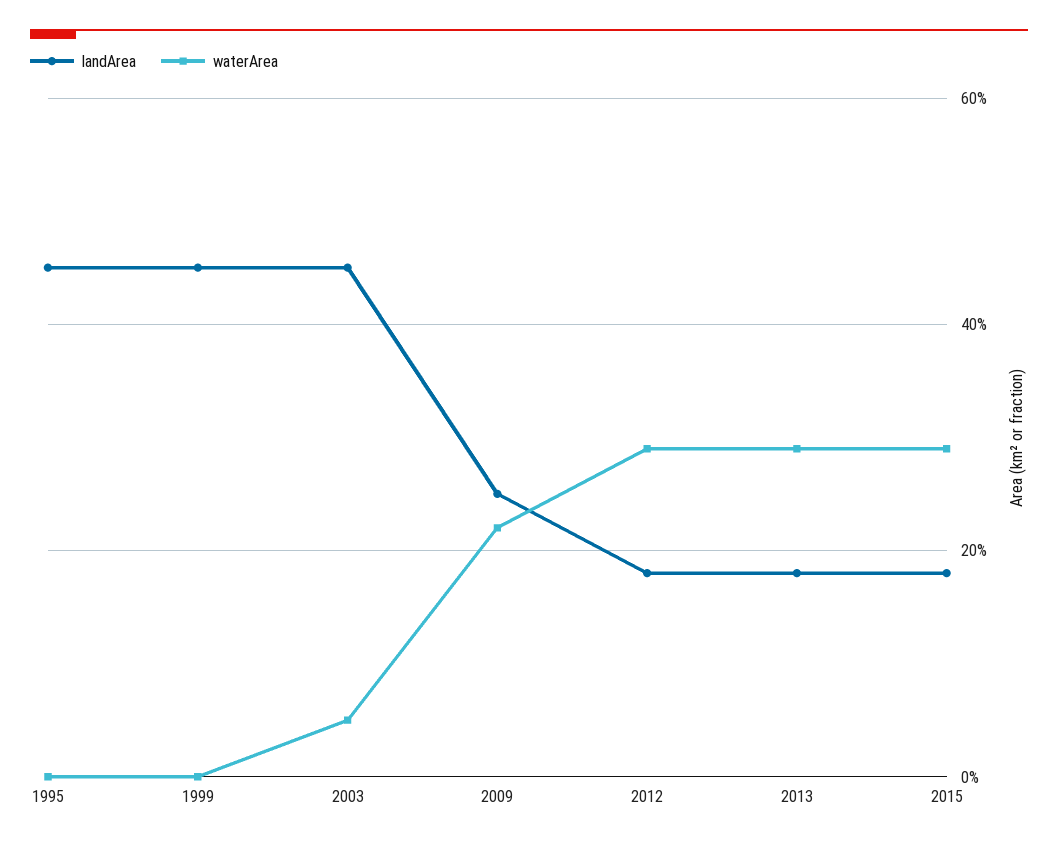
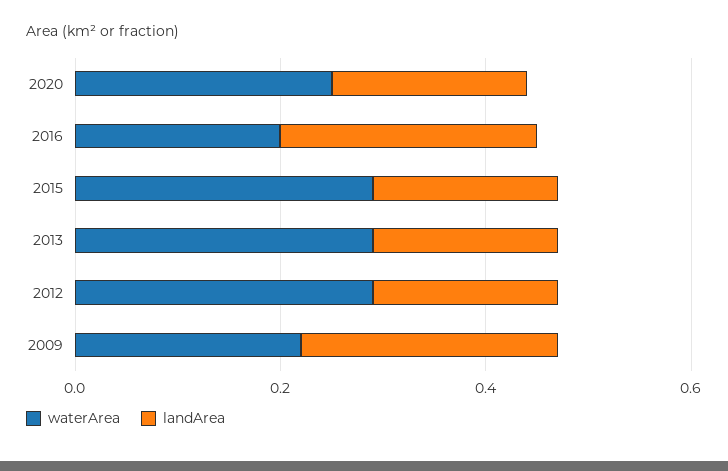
landArea, 1995: 0.45 -> none
waterArea, 1995: 0 -> none
landArea, 1999: 0.45 -> none
waterArea, 1999: 0 -> none
landArea, 2003: 0.45 -> none
waterArea, 2003: 0.05 -> none
waterArea, 2020: none -> 0.25
landArea, 2020: none -> 0.2
waterArea, 2016: none -> 0.2
landArea, 2016: none -> 0.25

